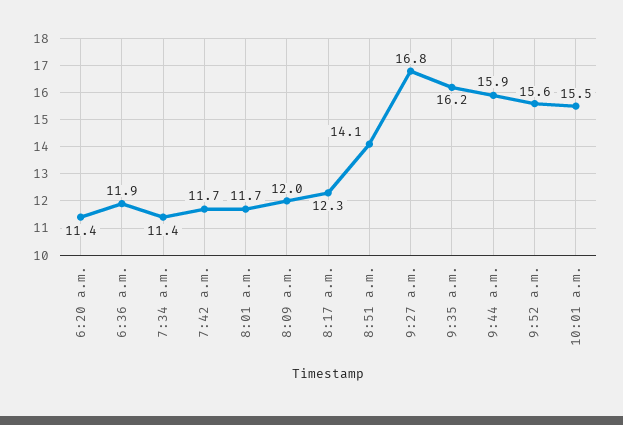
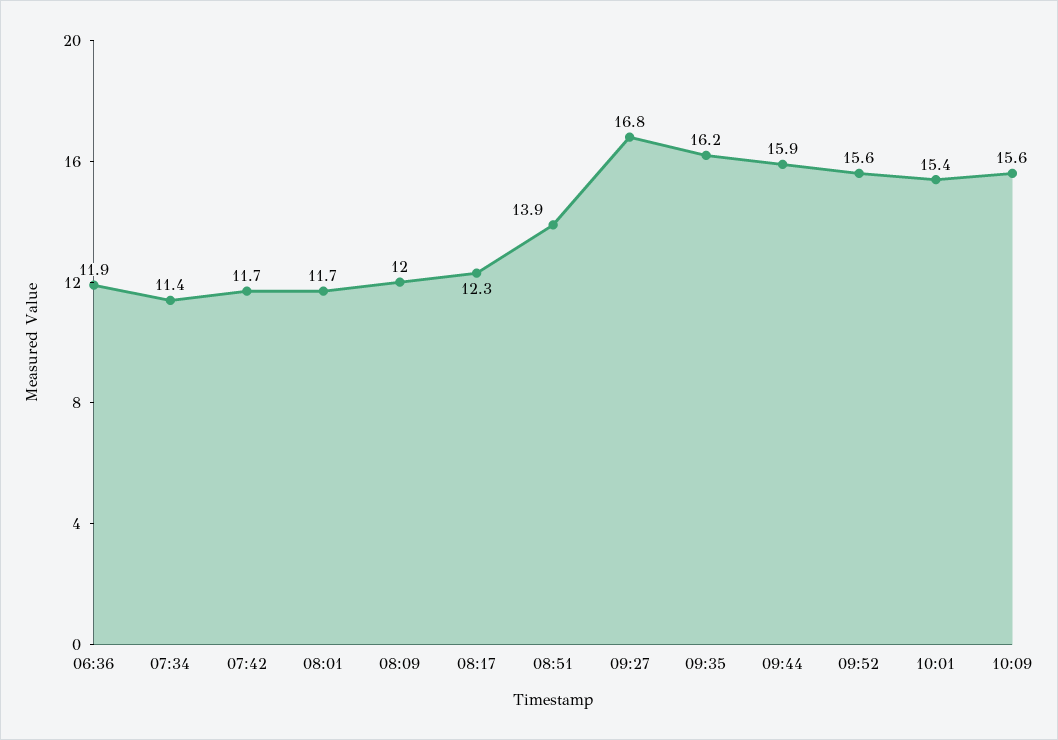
6:20 a.m.: 11.4 -> none
8:51 a.m.: 14.1 -> 13.9
10:01 a.m.: 15.5 -> 15.4
10:09: none -> 15.6

